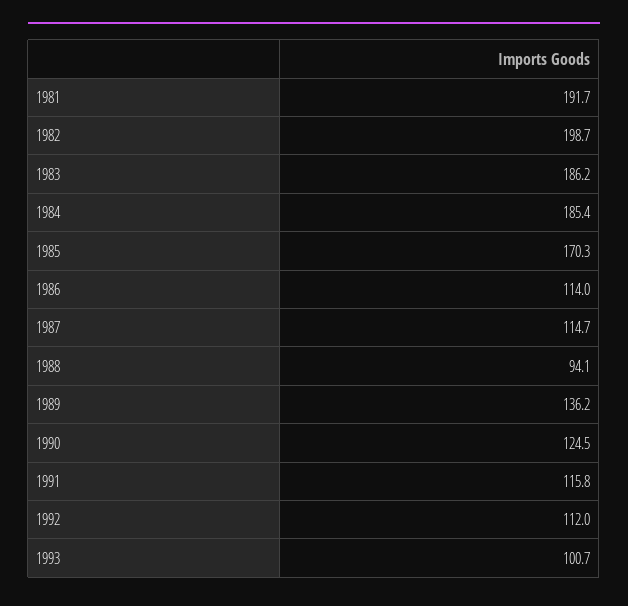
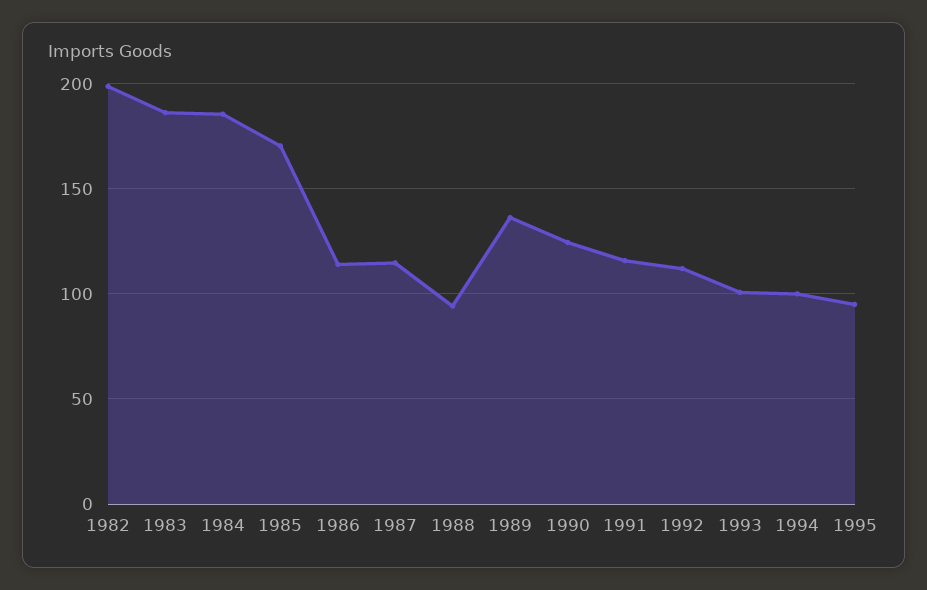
1981: 191.7 -> none
1994: none -> 100
1995: none -> 95

